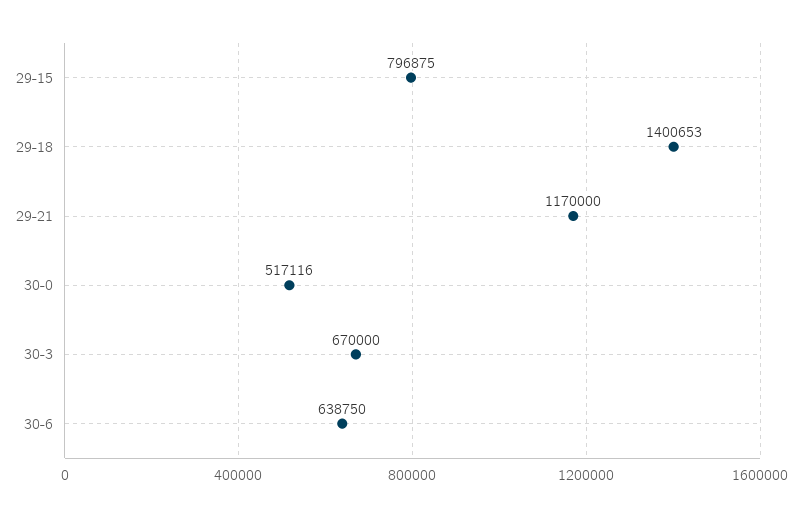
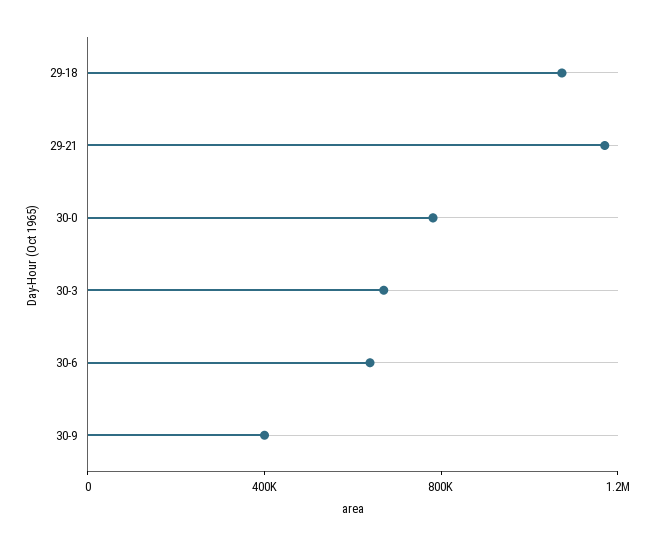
29-15: 796875 -> none
29-18: 1400653 -> 1100000
30-0: 517116 -> 800000
30-9: none -> 400000

